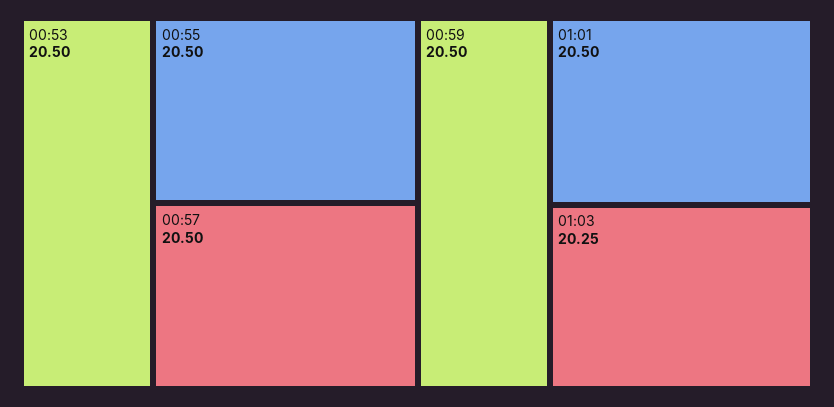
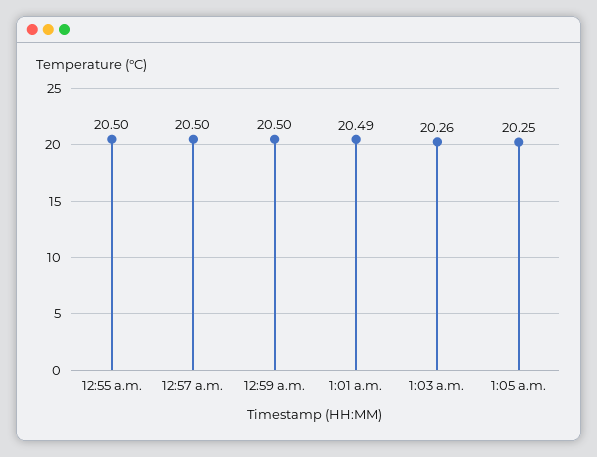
00:53: 20.5 -> none
01:01: 20.5 -> 20.49
01:03: 20.25 -> 20.26
1:05 a.m.: none -> 20.25

